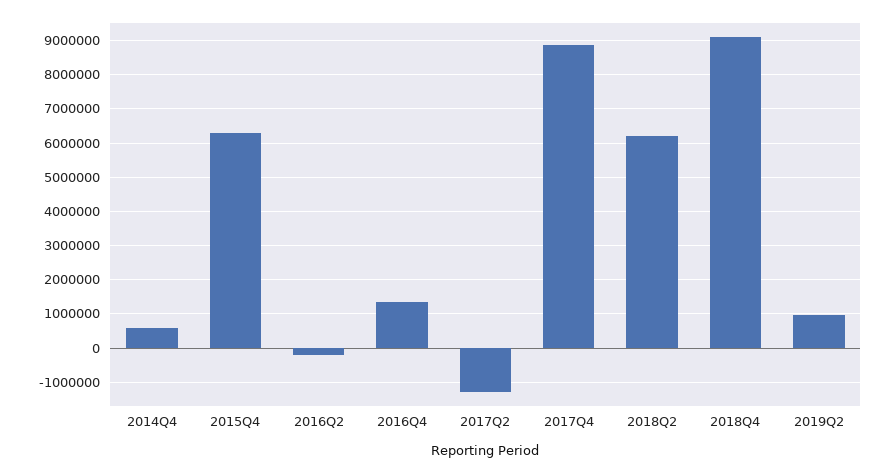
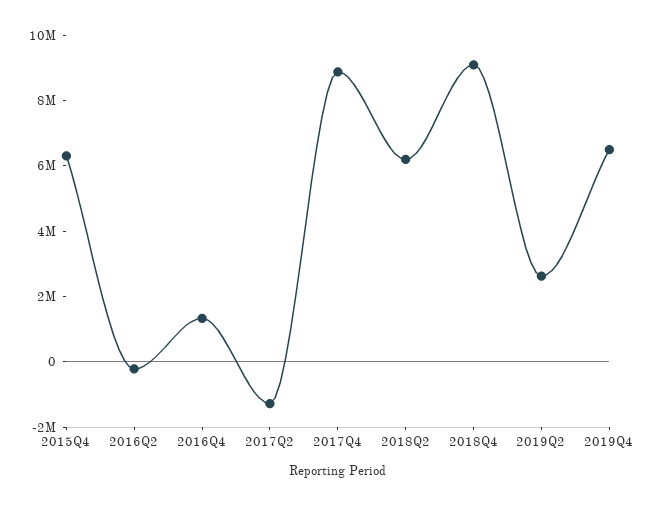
2014Q4: 600000 -> none
2019Q2: 1000000 -> 2500000
2019Q4: none -> 6500000

